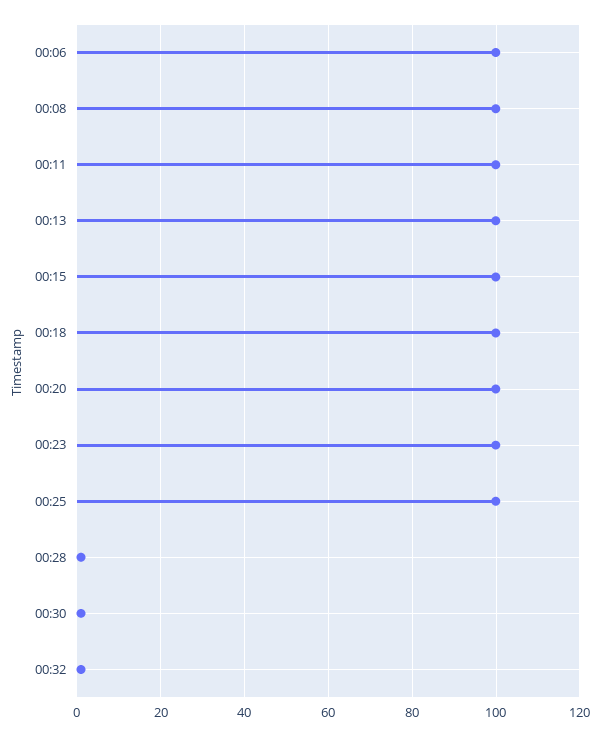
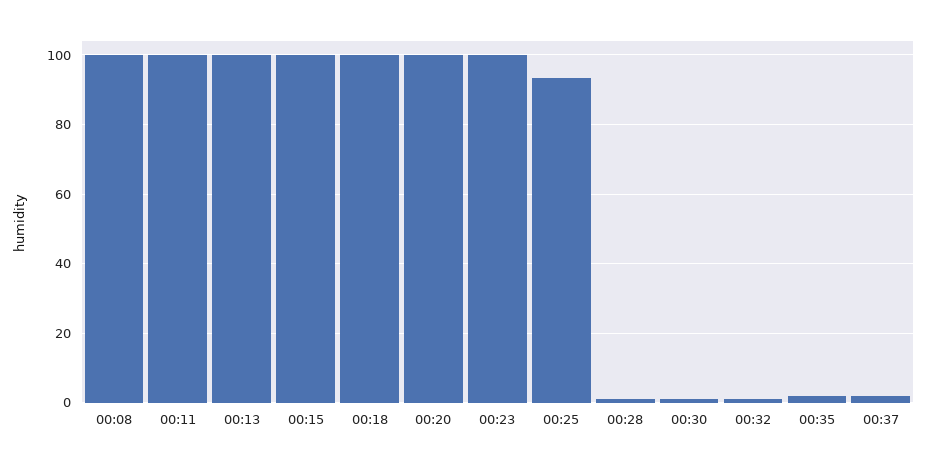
00:06: 100 -> none
00:25: 100 -> 94
00:35: none -> 2
00:37: none -> 2

